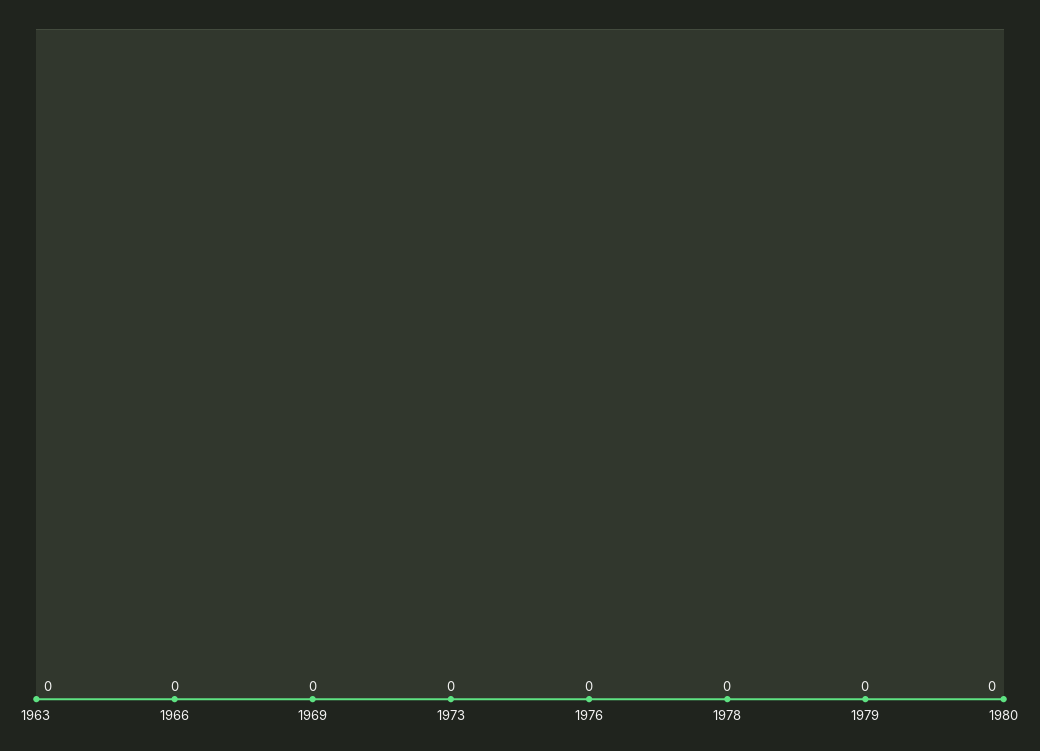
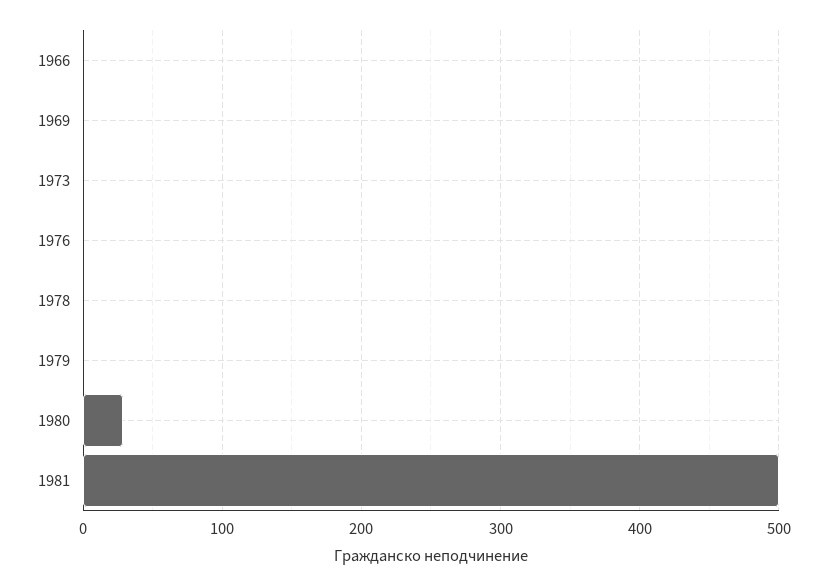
1963: 0 -> none
1980: 0 -> 30
1981: none -> 500

